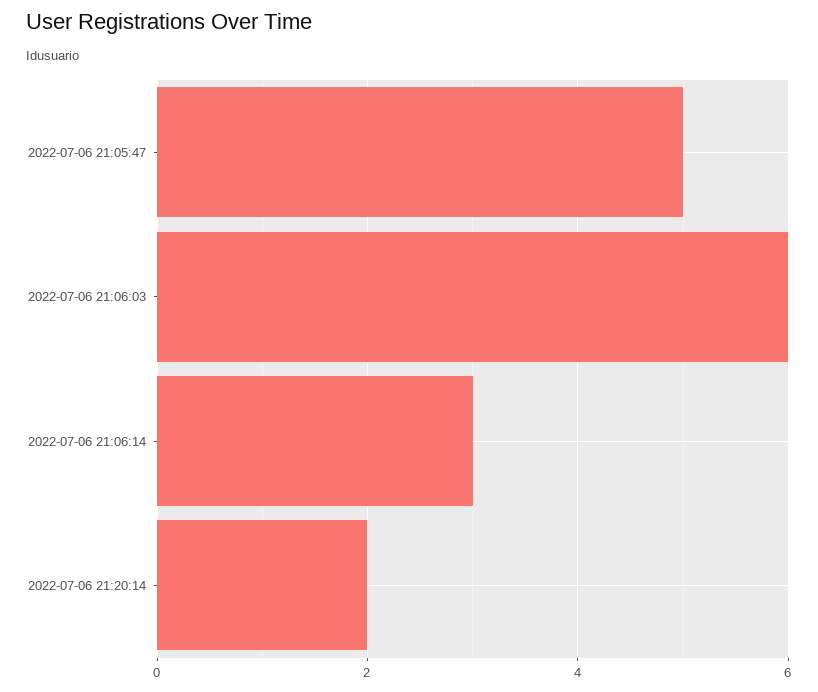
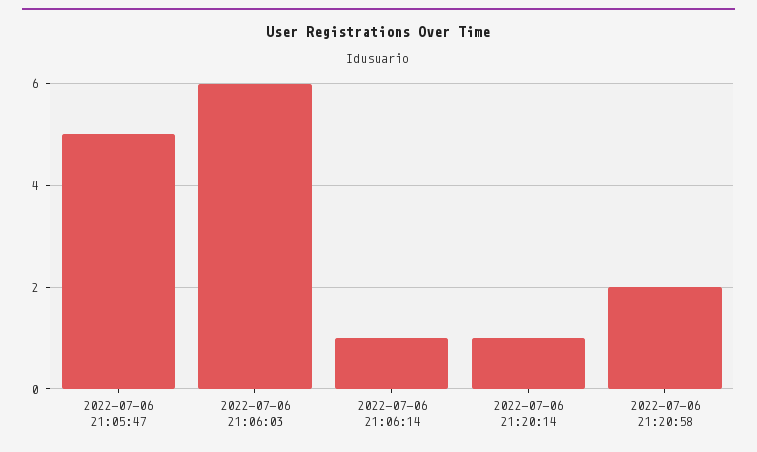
2022-07-06 21:06:14: 3 -> 1
2022-07-06 21:20:14: 2 -> 1
2022-07-06 21:20:58: none -> 2

